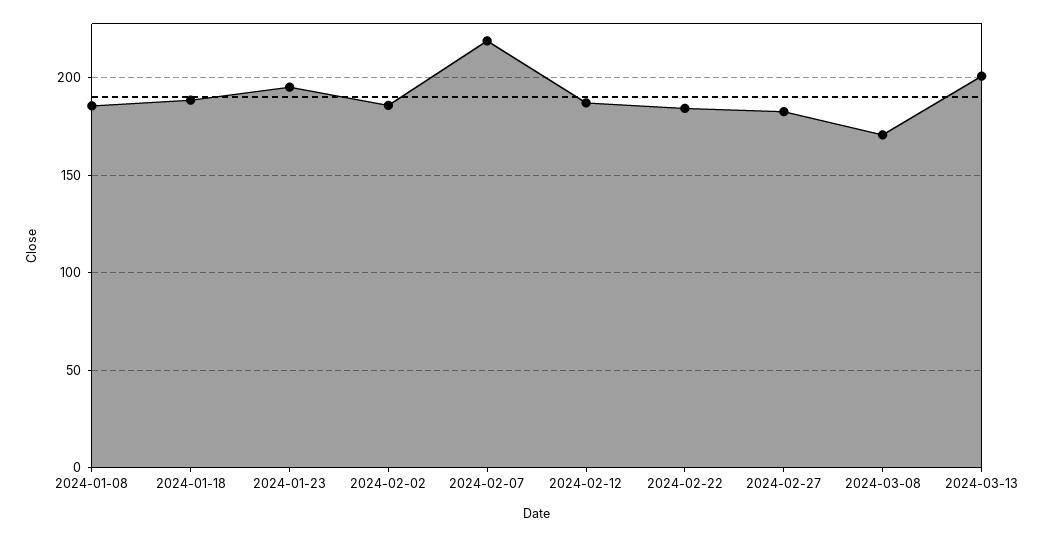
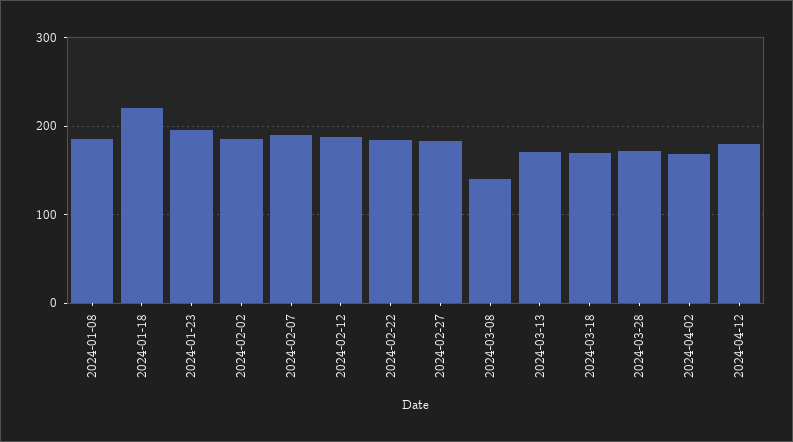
2024-01-18: 190 -> 220
2024-02-07: 220 -> 190
2024-03-08: 170 -> 140
2024-03-13: 200 -> 170
2024-03-18: none -> 170
2024-03-28: none -> 170
2024-04-02: none -> 170
2024-04-12: none -> 180

